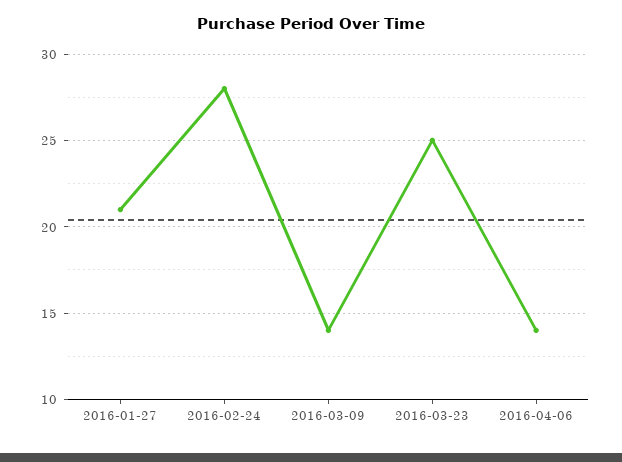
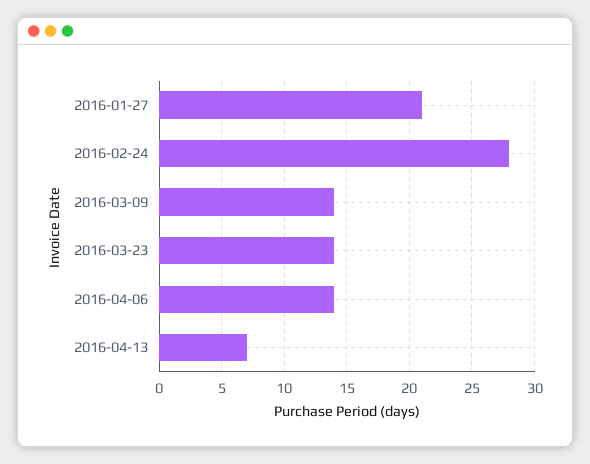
2016-03-23: 25 -> 14
2016-04-13: none -> 7

